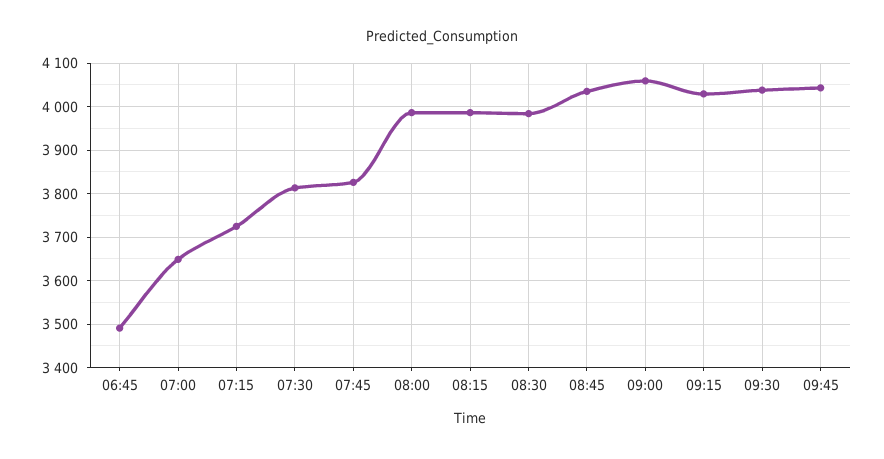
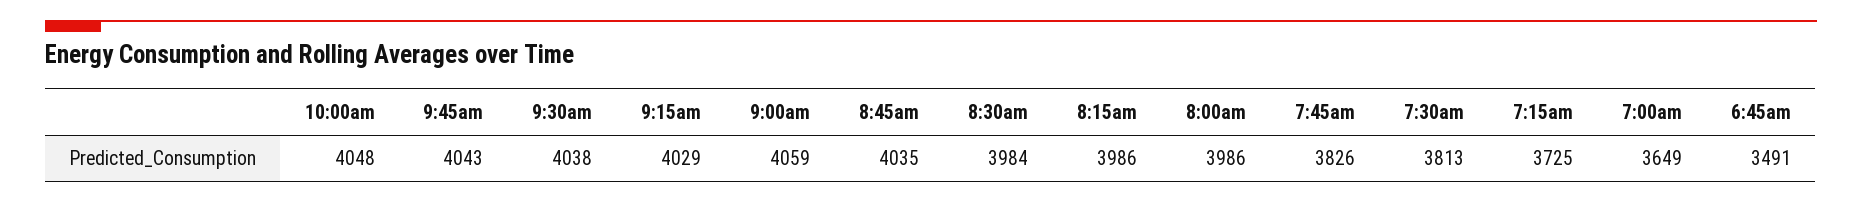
10:00am: none -> 4048

